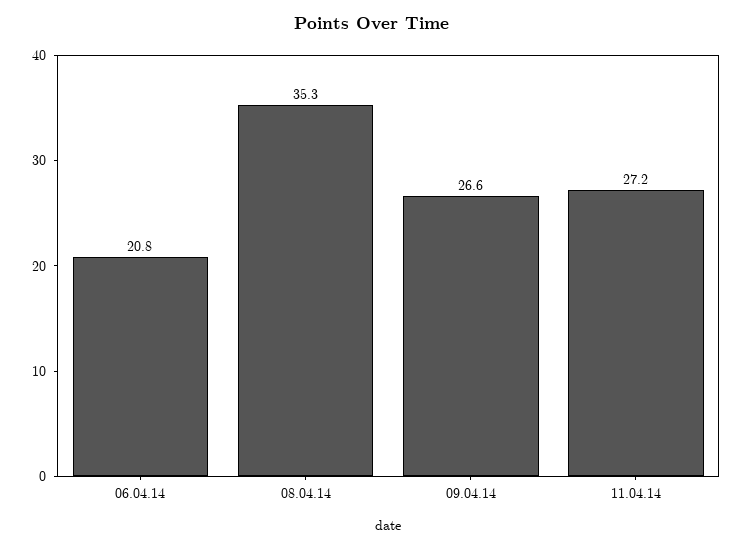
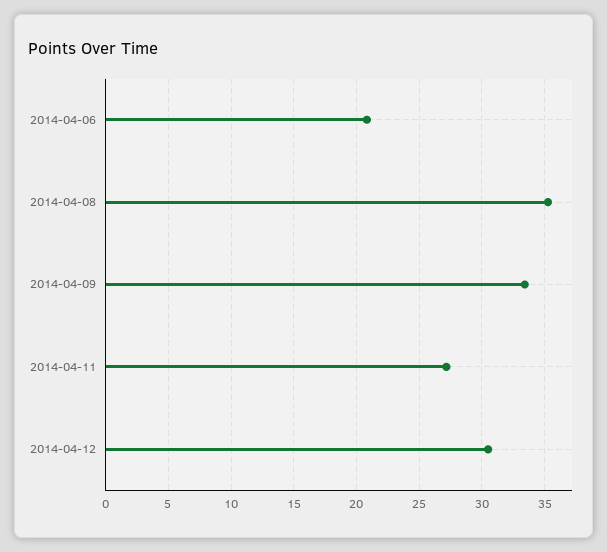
09.04.14: 26.6 -> 33.5
2014-04-12: none -> 30.5

